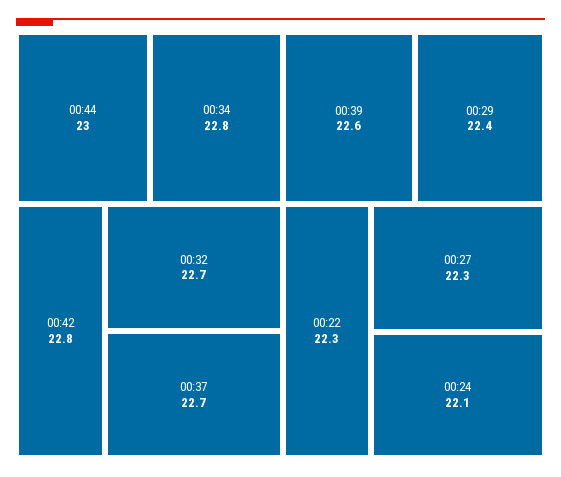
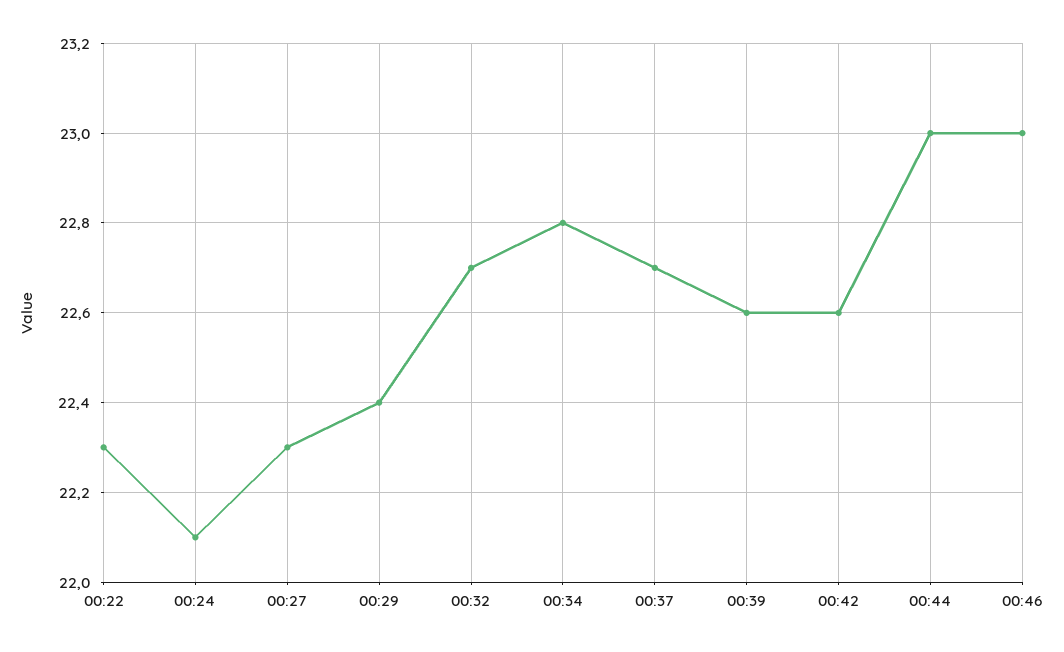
00:42: 22.8 -> 22.6
00:46: none -> 23

